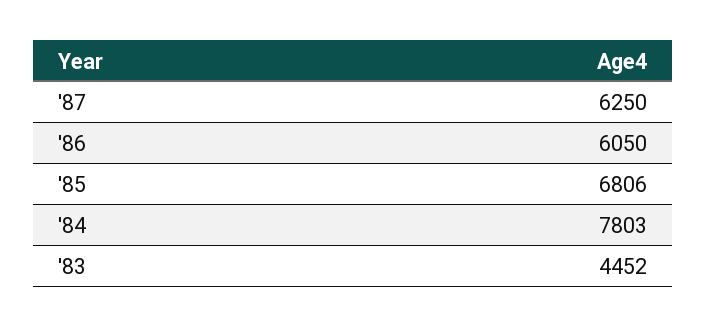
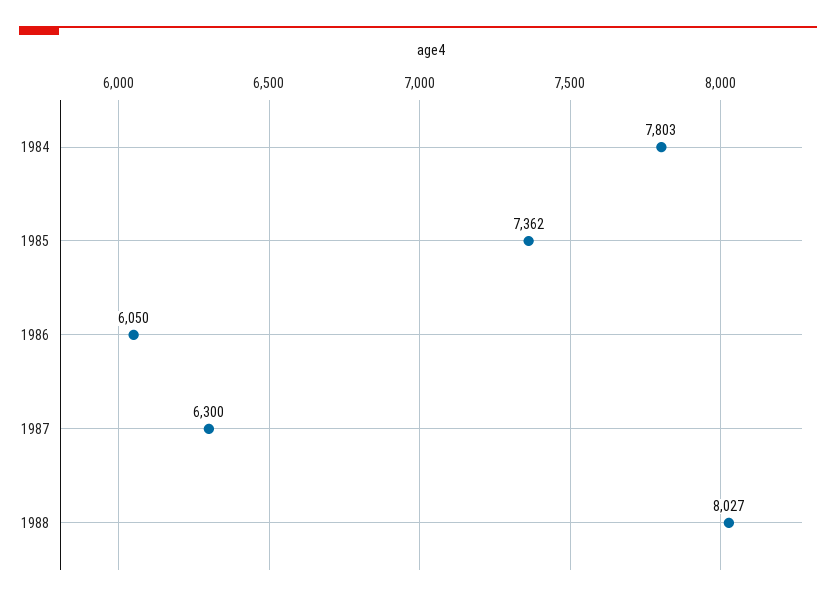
'87: 6250 -> 6300
'85: 6806 -> 7362
'83: 4452 -> none
1988: none -> 8027

